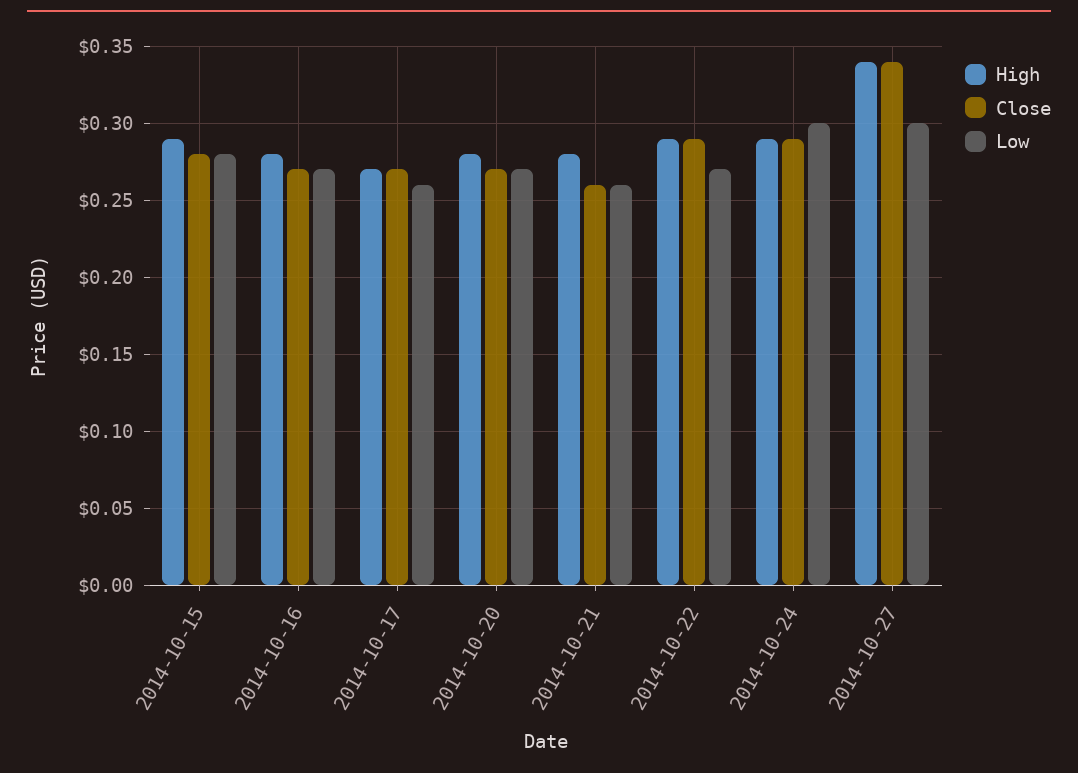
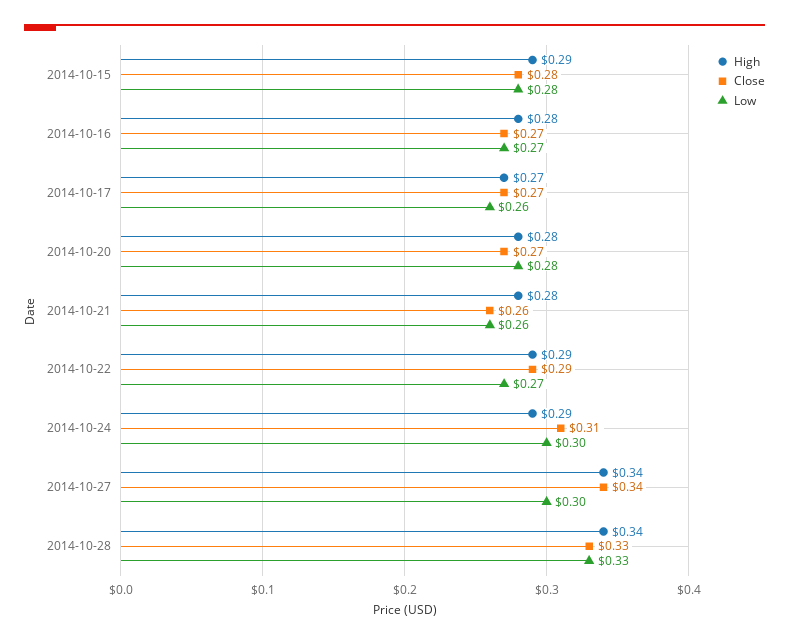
Low, 2014-10-20: 0.27 -> 0.28
Close, 2014-10-24: 0.29 -> 0.31
High, 2014-10-28: none -> 0.34
Close, 2014-10-28: none -> 0.33
Low, 2014-10-28: none -> 0.33

